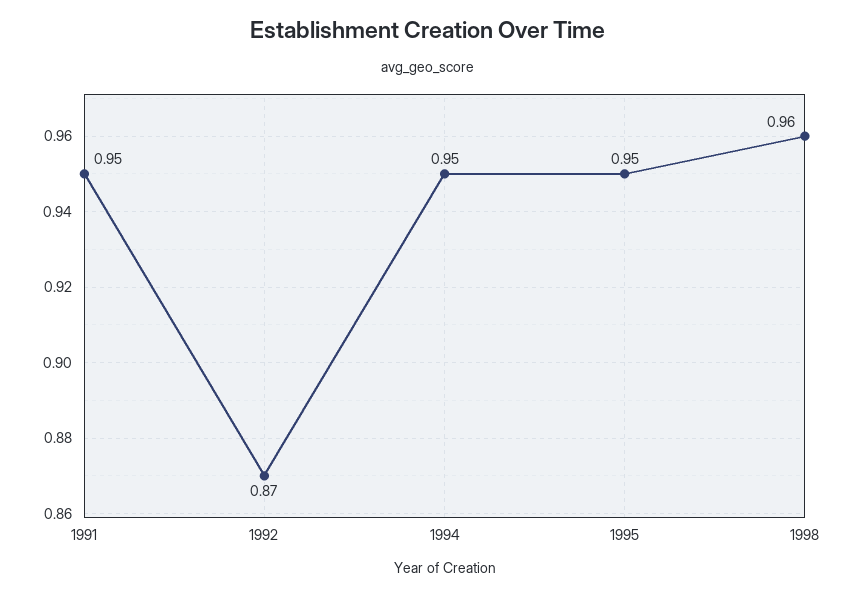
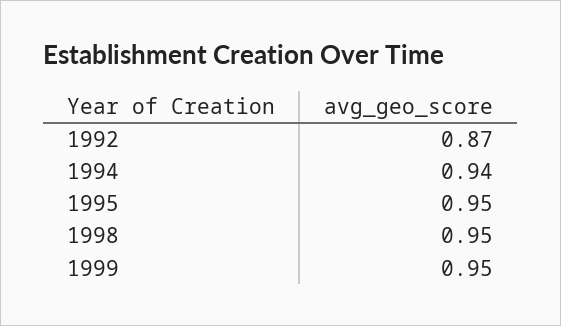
1991: 0.95 -> none
1994: 0.95 -> 0.94
1998: 0.96 -> 0.95
1999: none -> 0.95

